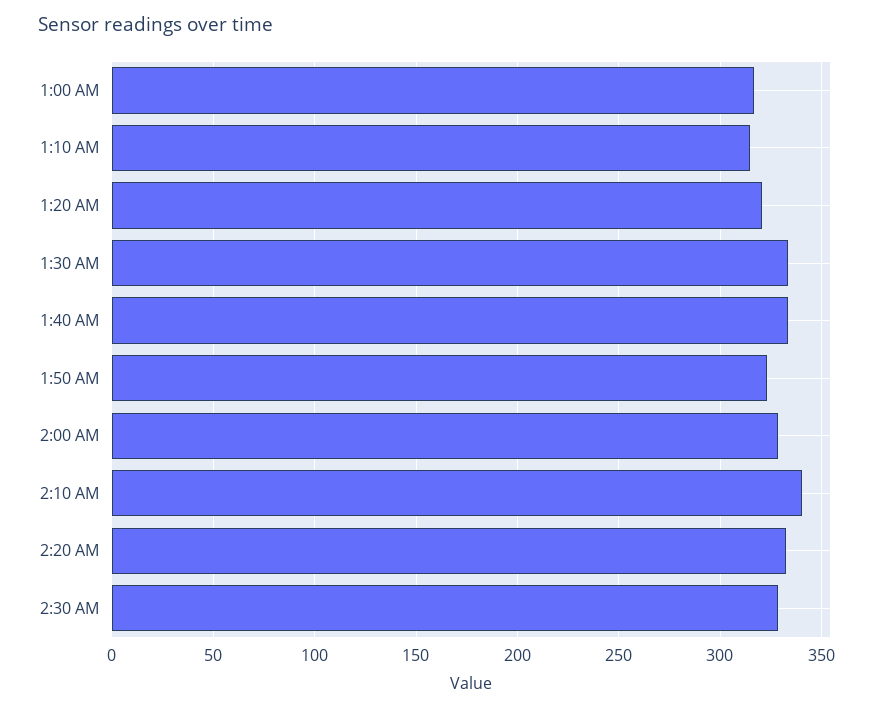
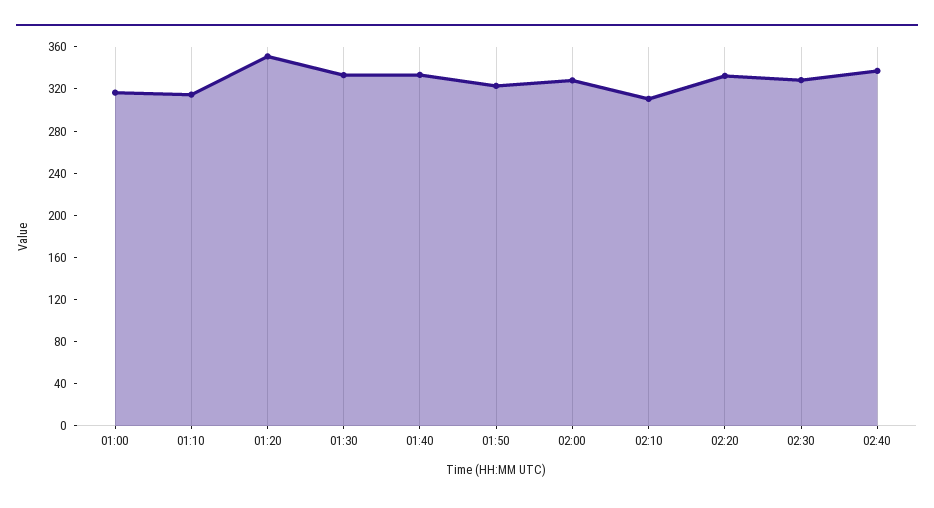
1:20 AM: 320 -> 350
2:10 AM: 340 -> 310
02:40: none -> 340

